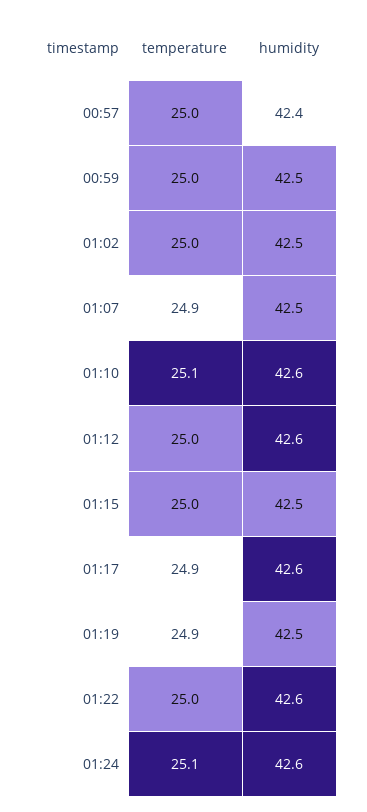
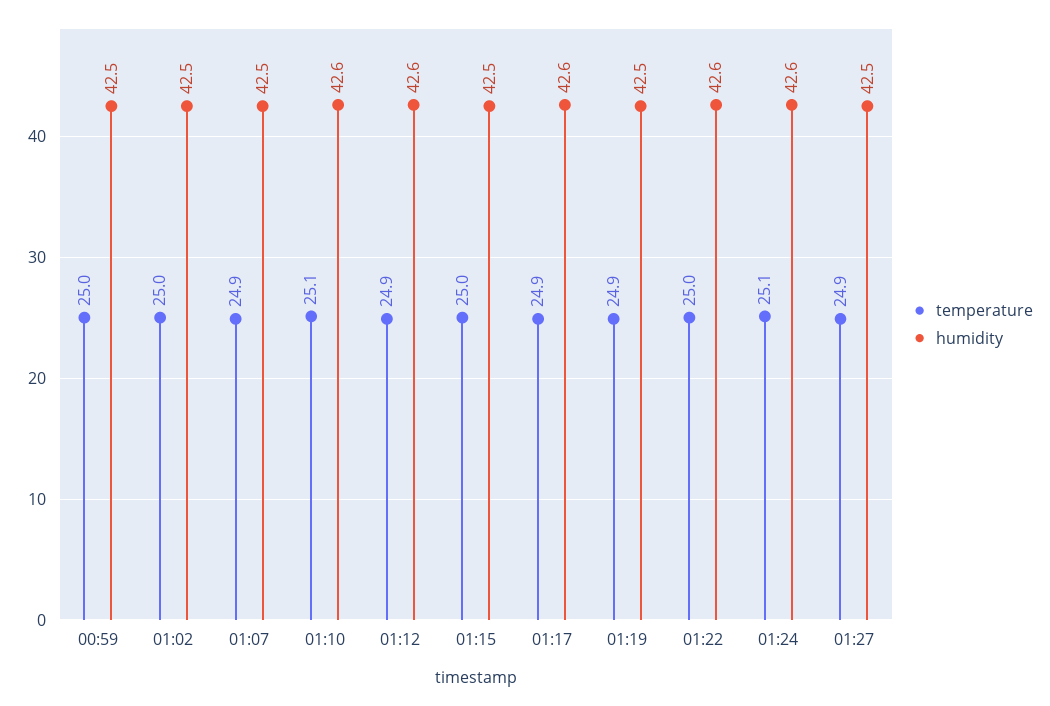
temperature, 00:57: 25 -> none
humidity, 00:57: 42.4 -> none
temperature, 01:12: 25 -> 24.9
temperature, 01:27: none -> 24.9
humidity, 01:27: none -> 42.5

